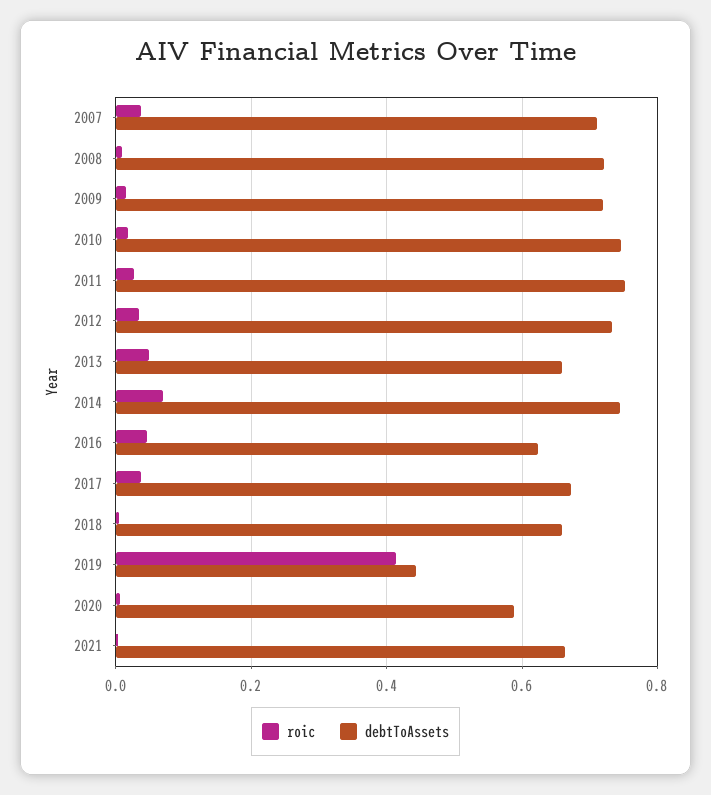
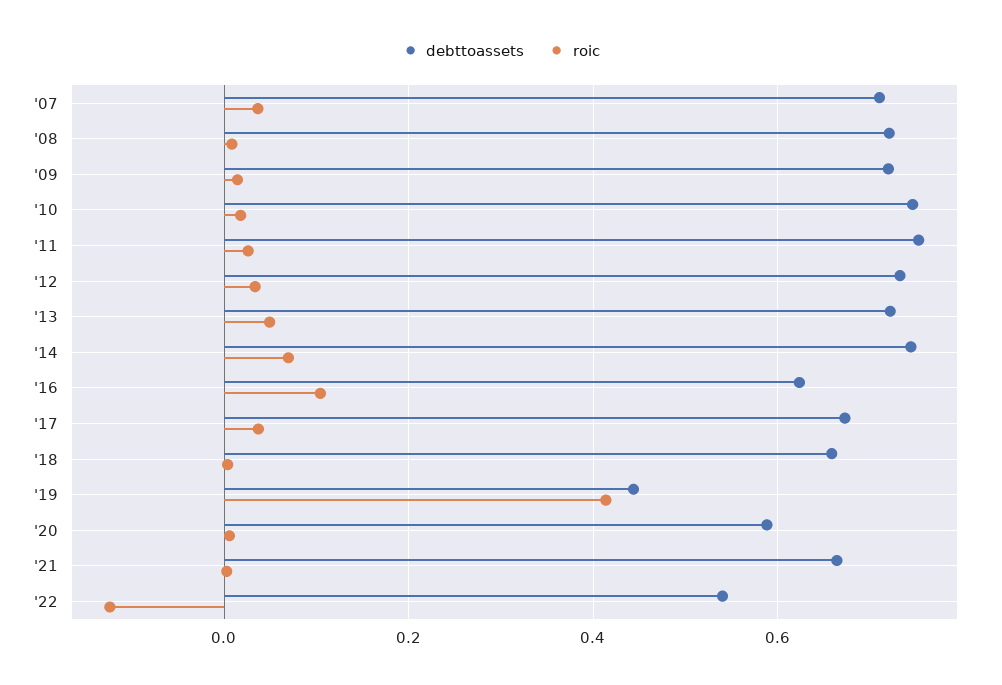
debtToAssets, 2013: 0.66 -> 0.72
roic, 2016: 0.04 -> 0.1
debtToAssets, '22: none -> 0.54
roic, '22: none -> -0.12

